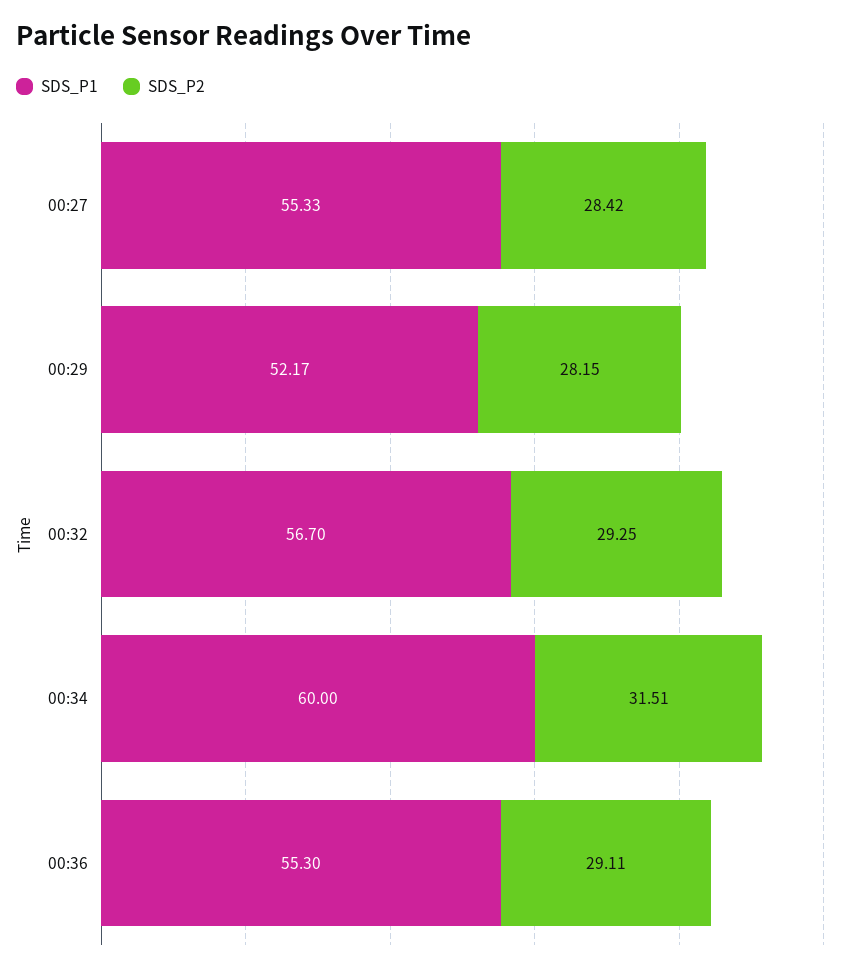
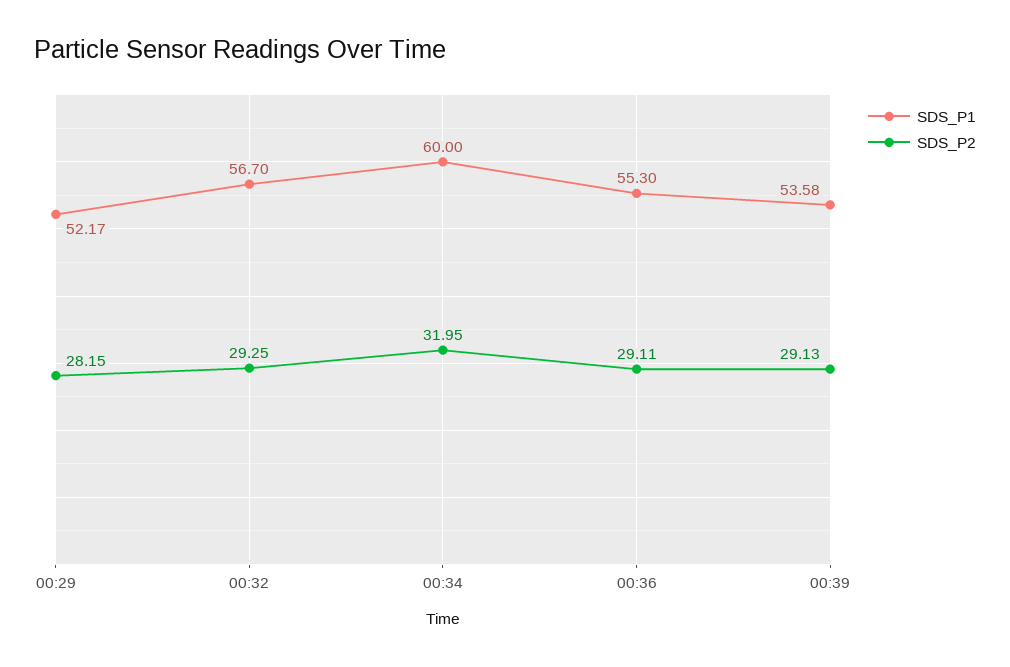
SDS_P1, 00:27: 55.33 -> none
SDS_P2, 00:27: 28.42 -> none
SDS_P2, 00:34: 31.51 -> 31.95
SDS_P1, 00:39: none -> 53.58
SDS_P2, 00:39: none -> 29.13

